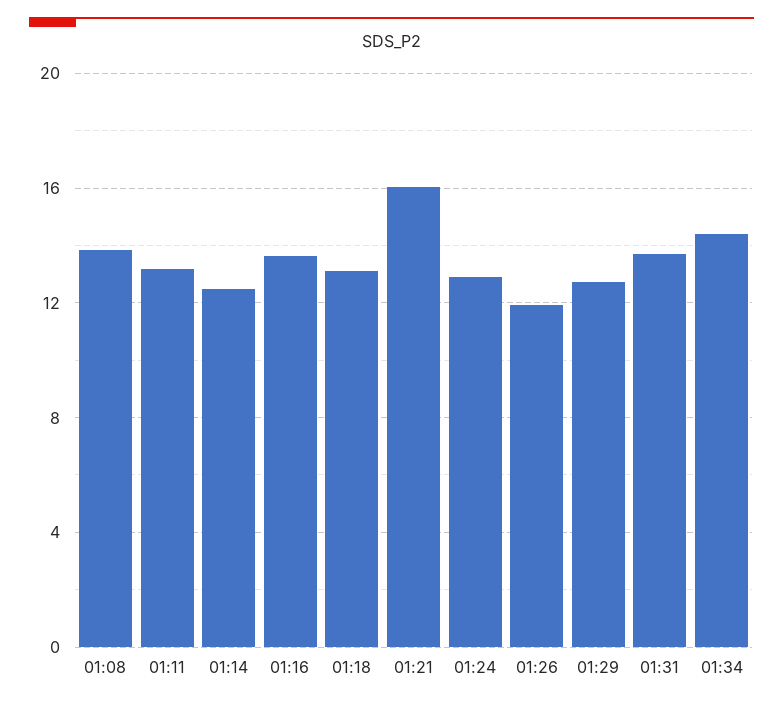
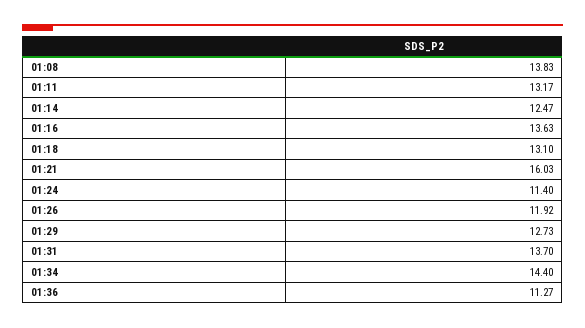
01:24: 13 -> 11.4
01:36: none -> 11.27

